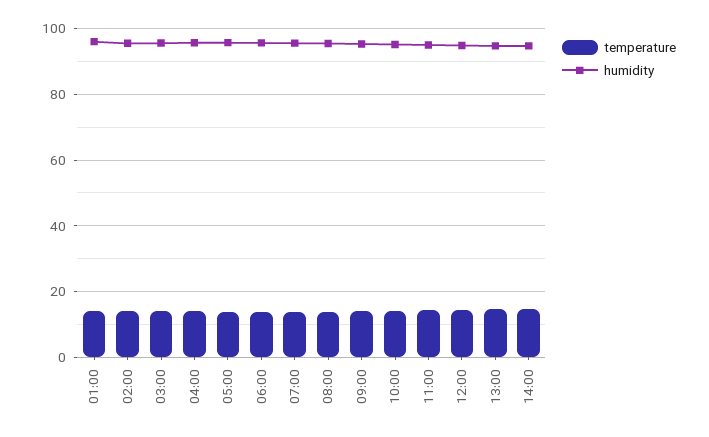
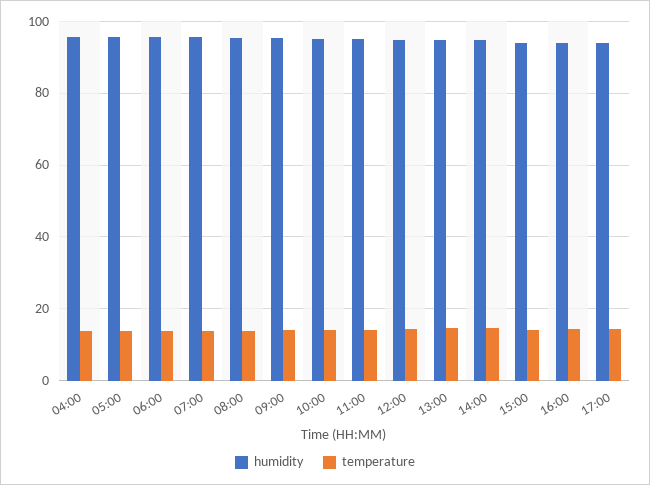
temperature, 01:00: 14 -> none
humidity, 01:00: 96 -> none
temperature, 02:00: 14 -> none
humidity, 02:00: 96 -> none
temperature, 03:00: 14 -> none
humidity, 03:00: 96 -> none
humidity, 15:00: none -> 94
temperature, 15:00: none -> 14
humidity, 16:00: none -> 94
temperature, 16:00: none -> 14
humidity, 17:00: none -> 94
temperature, 17:00: none -> 14

